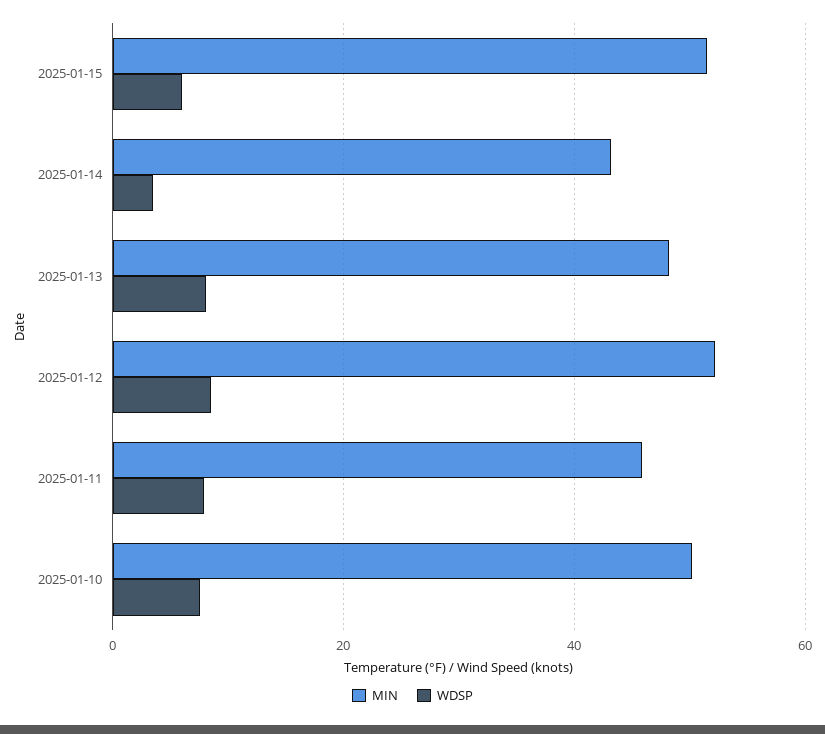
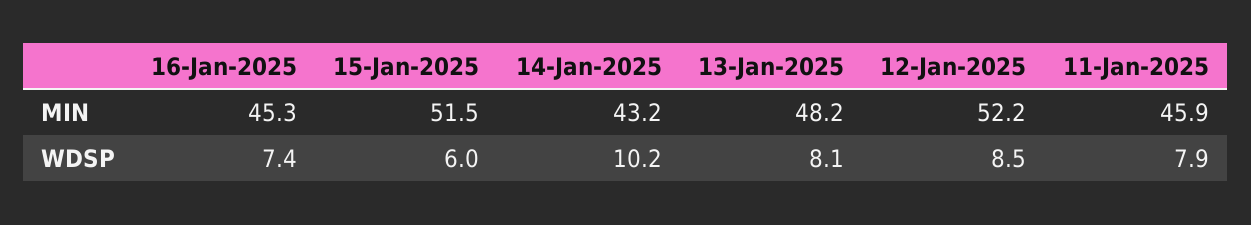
WDSP, 2025-01-14: 4 -> 10.2
MIN, 2025-01-10: 50 -> none
WDSP, 2025-01-10: 8 -> none
MIN, 16-Jan-2025: none -> 45.3
WDSP, 16-Jan-2025: none -> 7.4

